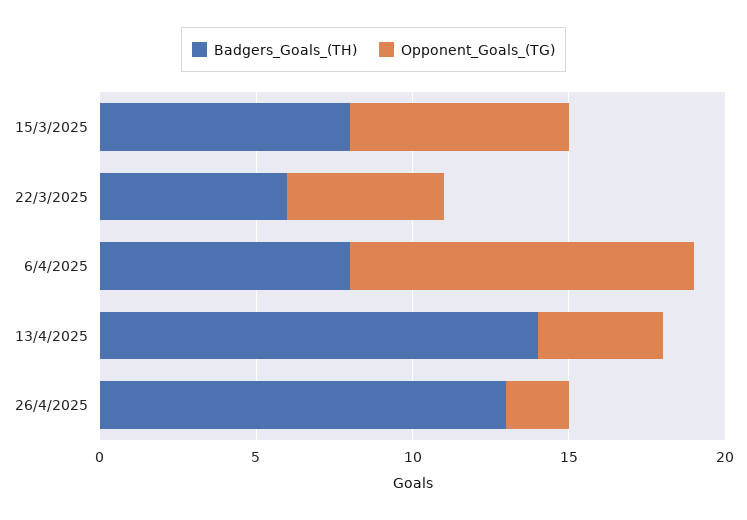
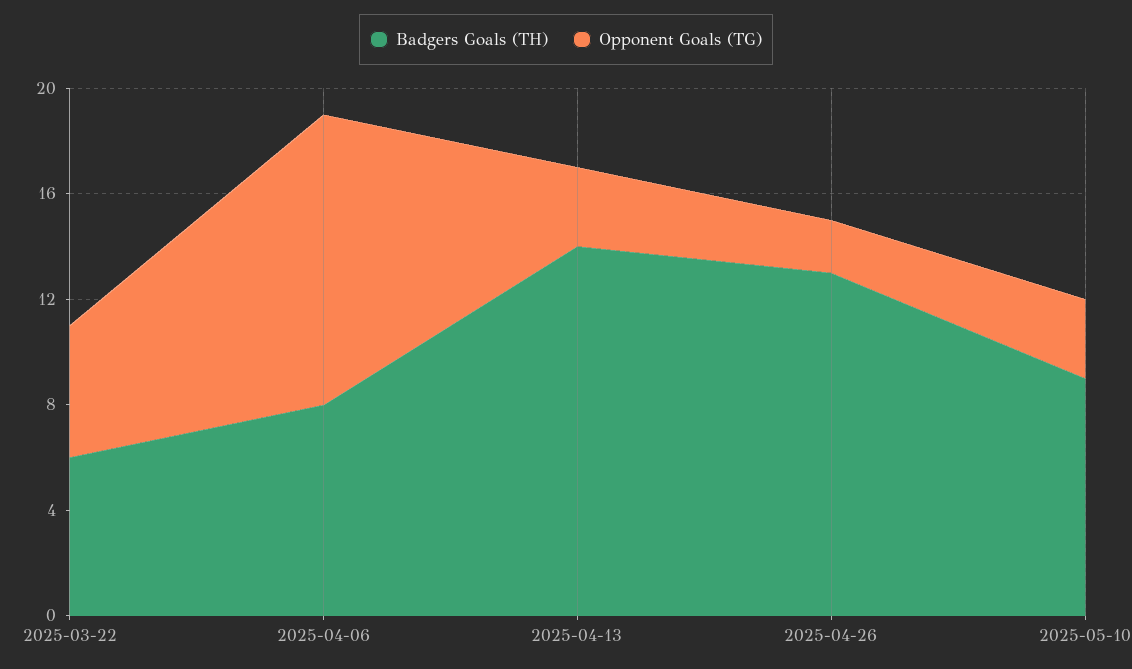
Badgers_Goals_(TH), 15/3/2025: 8 -> none
Opponent_Goals_(TG), 15/3/2025: 7 -> none
Opponent_Goals_(TG), 13/4/2025: 4 -> 3
Badgers_Goals_(TH), 2025-05-10: none -> 9
Opponent_Goals_(TG), 2025-05-10: none -> 3

